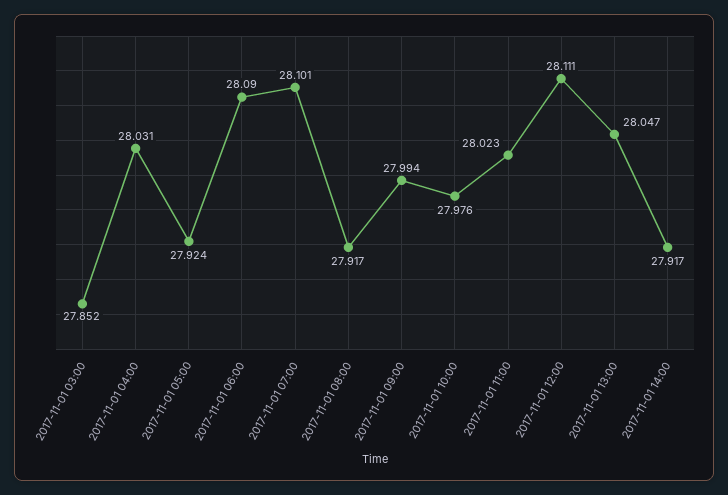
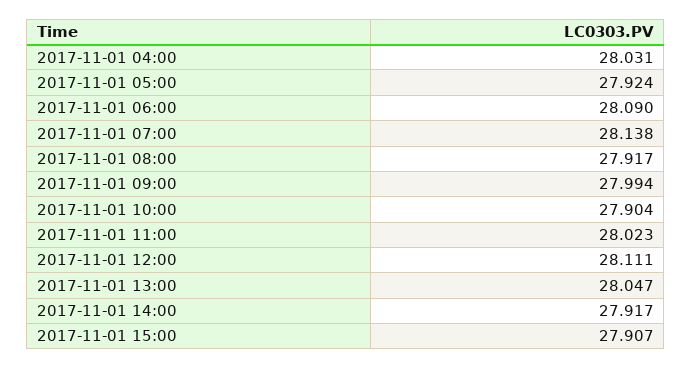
2017-11-01 03:00: 27.852 -> none
2017-11-01 07:00: 28.101 -> 28.138
2017-11-01 10:00: 27.976 -> 27.904
2017-11-01 15:00: none -> 27.907

